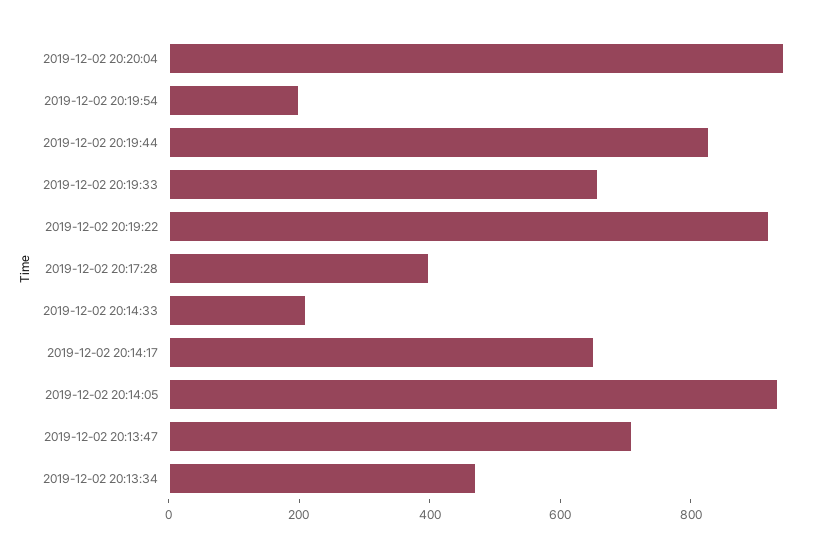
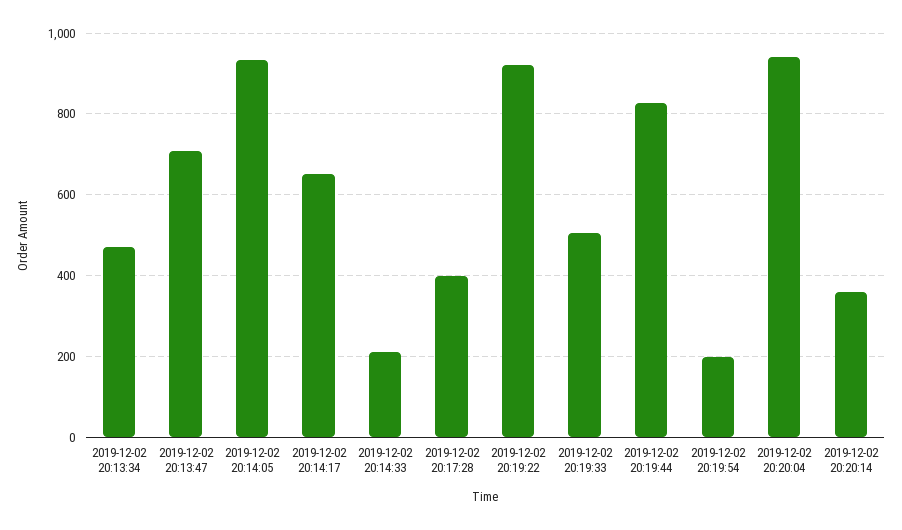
2019-12-02 20:19:33: 650 -> 500
2019-12-02 20:20:14: none -> 360

